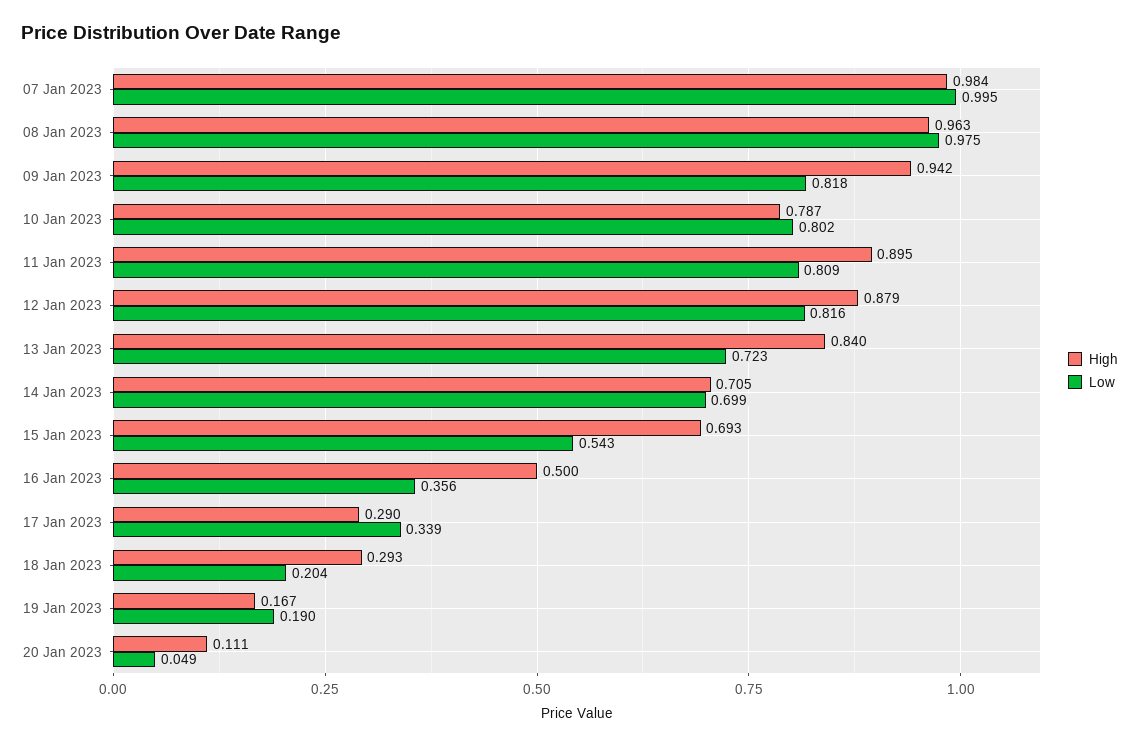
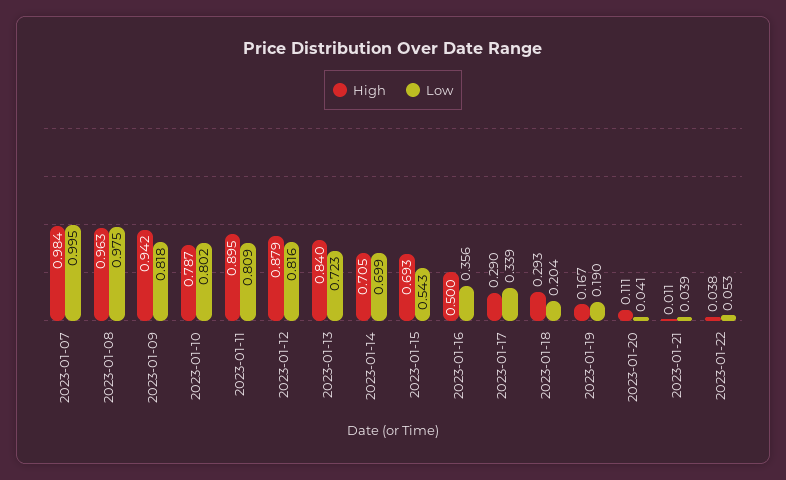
Low, 20 Jan 2023: 0.049 -> 0.041
High, 2023-01-21: none -> 0.011
Low, 2023-01-21: none -> 0.039
High, 2023-01-22: none -> 0.038
Low, 2023-01-22: none -> 0.053

